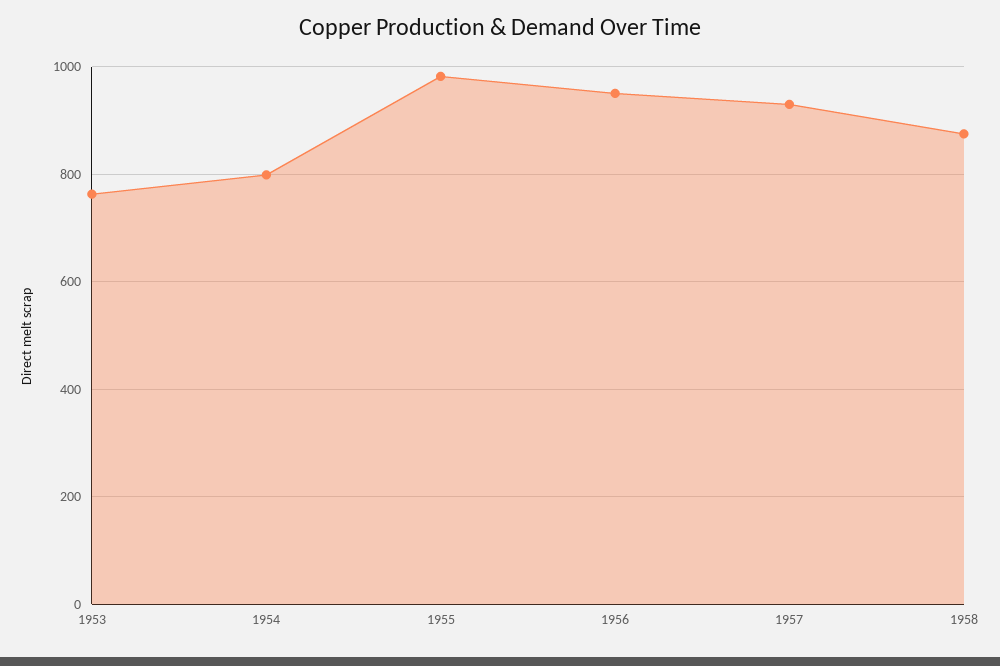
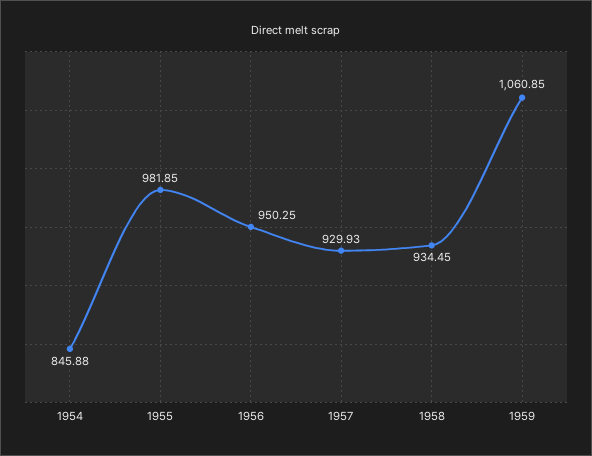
1953: 760 -> none
1954: 800 -> 845.88
1958: 880 -> 934.45
1959: none -> 1060.85

